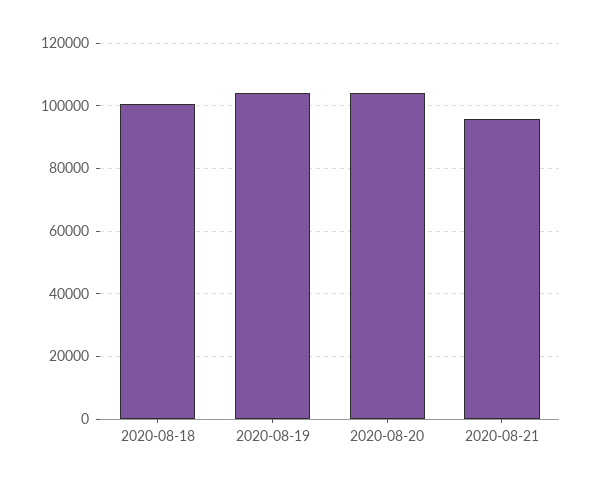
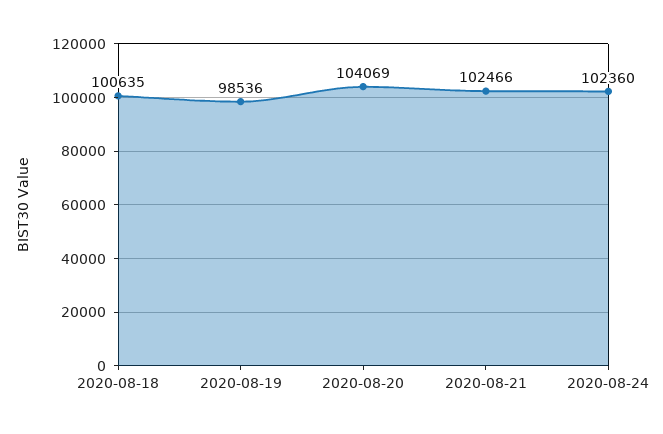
2020-08-19: 104000 -> 98536
2020-08-21: 96000 -> 102466
2020-08-24: none -> 102360

